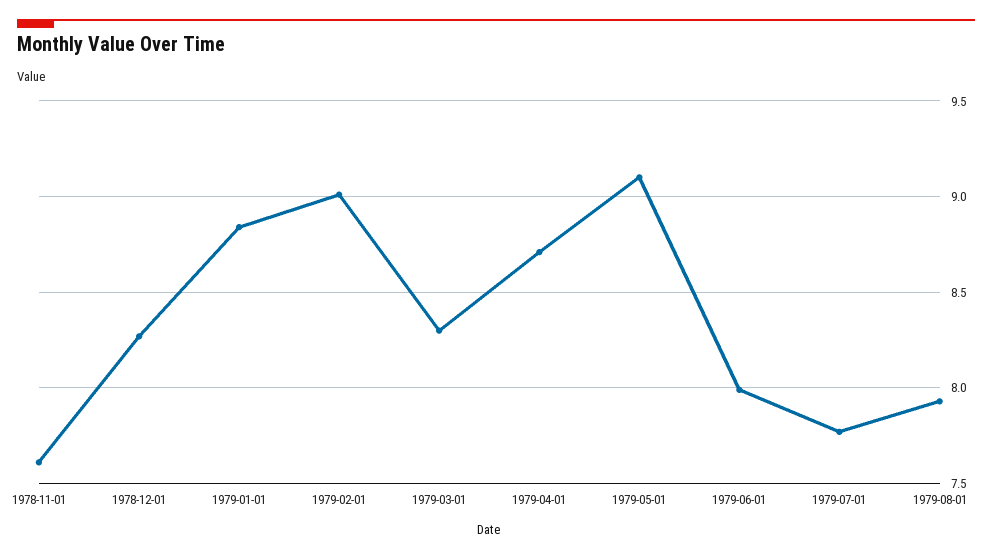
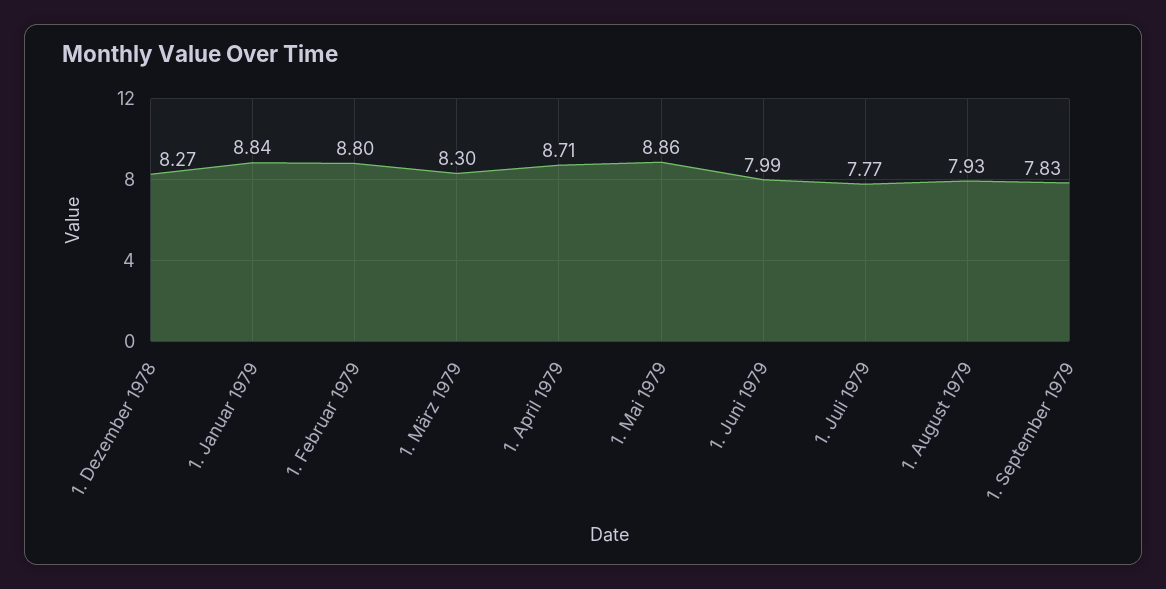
1978-11-01: 7.6 -> none
1979-02-01: 9 -> 8.8
1979-05-01: 9.1 -> 8.86
1. September 1979: none -> 7.83

